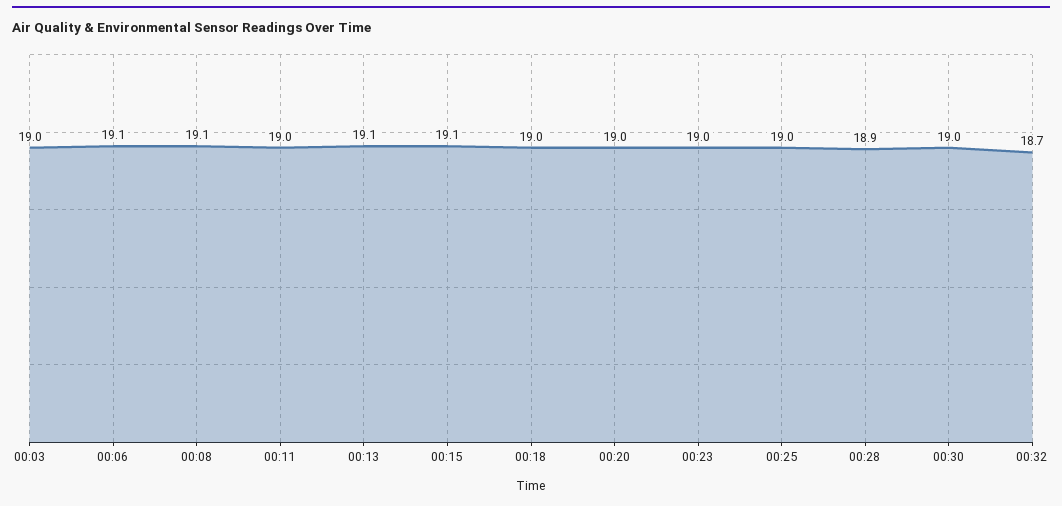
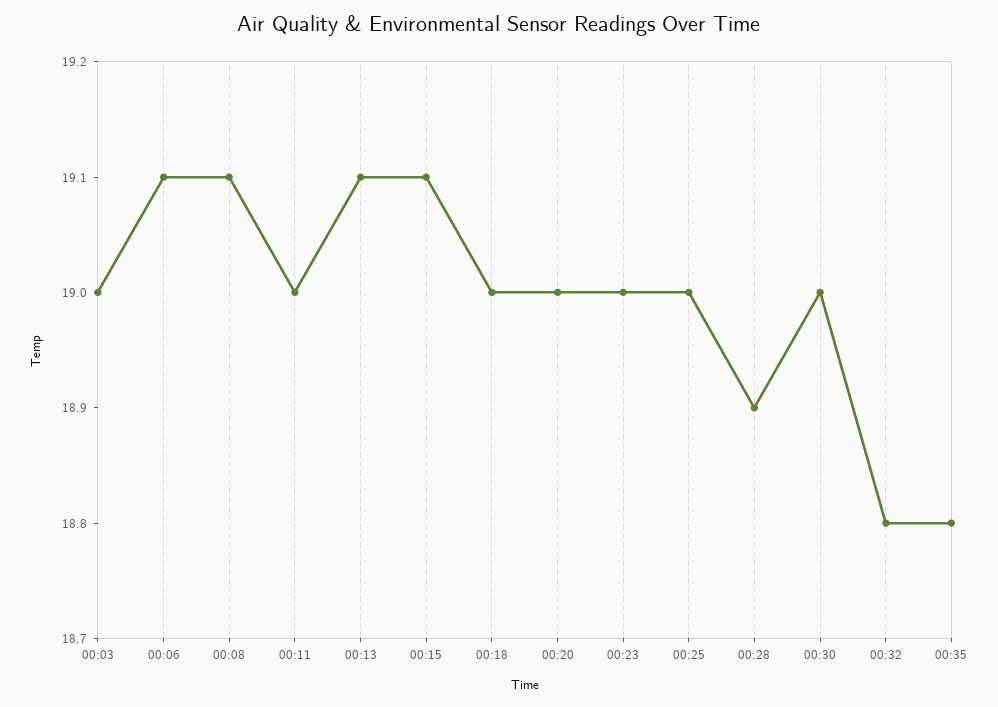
00:32: 18.7 -> 18.8
00:35: none -> 18.8

